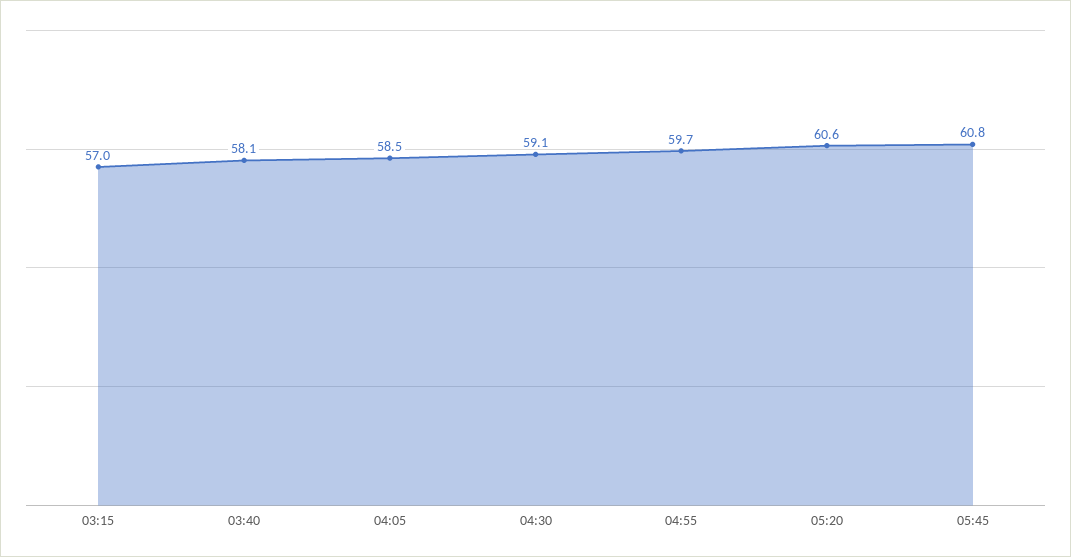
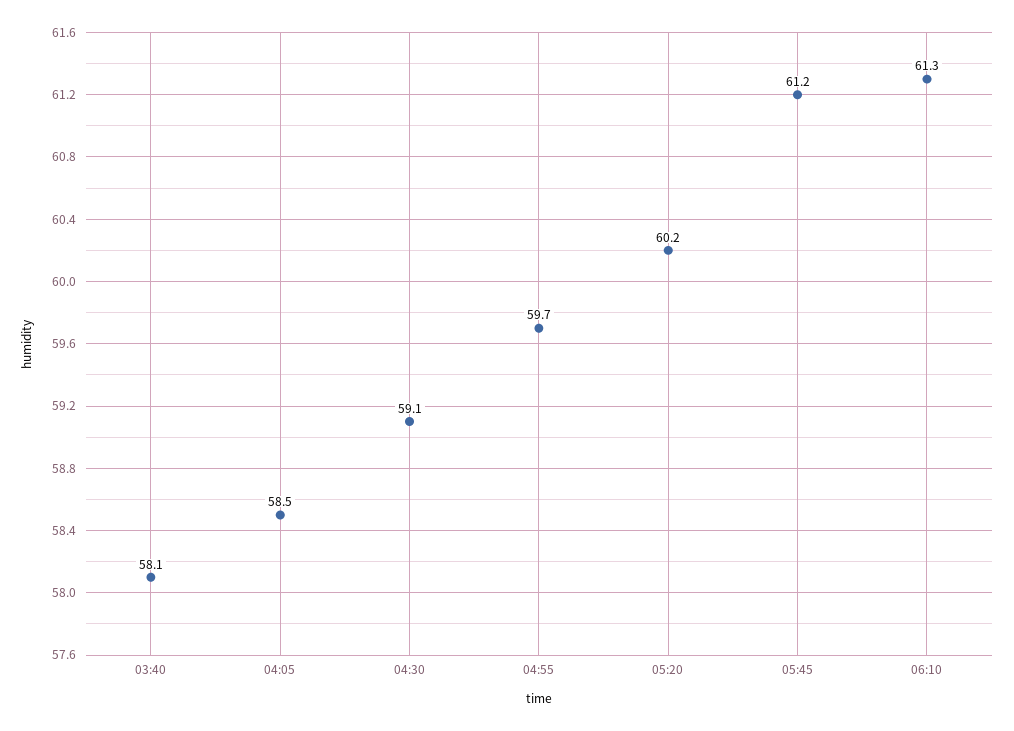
03:15: 57 -> none
05:20: 60.6 -> 60.2
05:45: 60.8 -> 61.2
06:10: none -> 61.3

